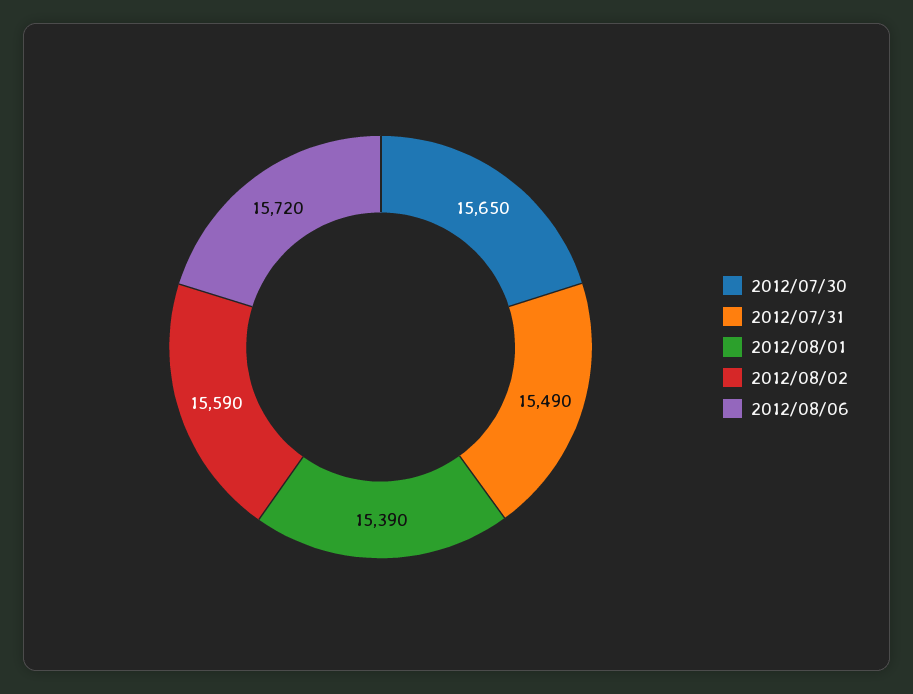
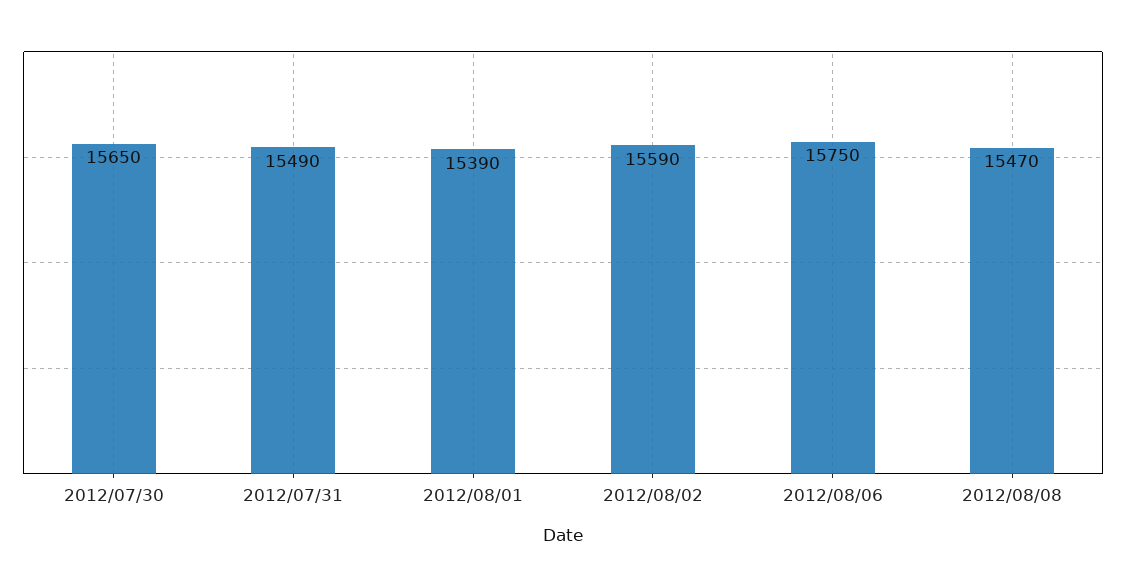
2012/08/06: 15720 -> 15750
2012/08/08: none -> 15470

